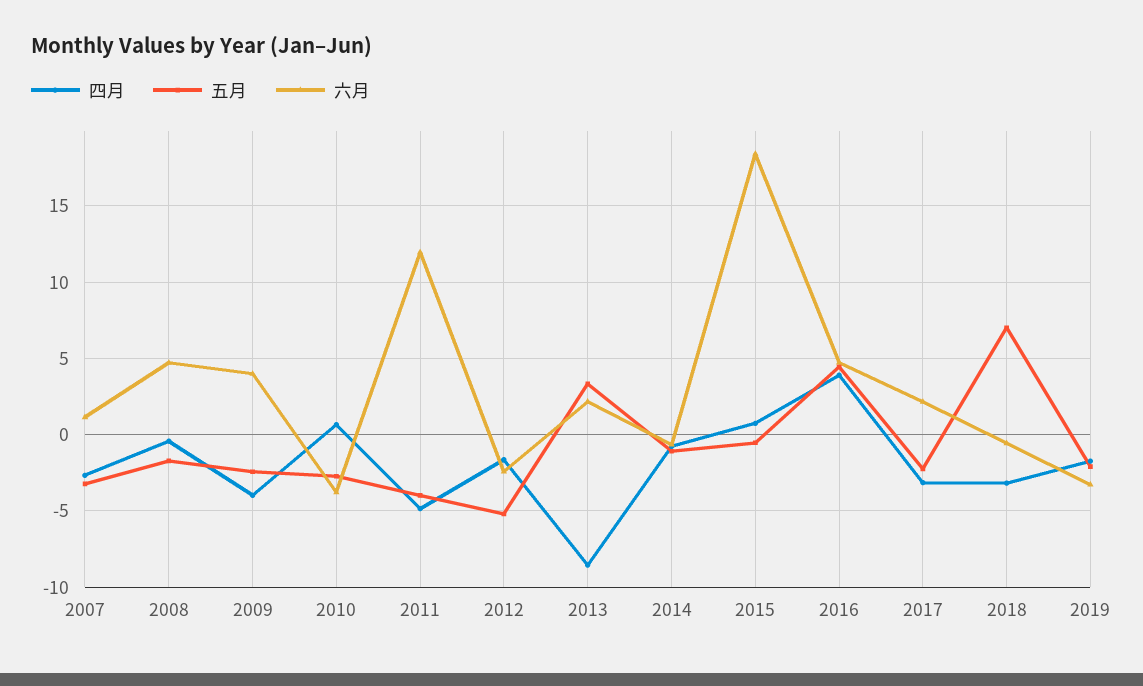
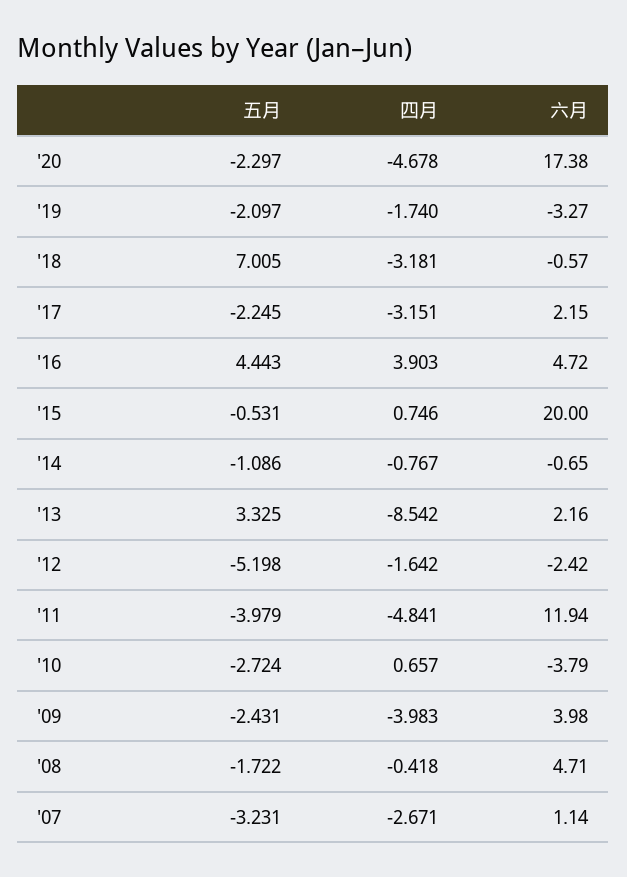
六月, 2015: 18.5 -> 20
五月, '20: none -> -2.297
四月, '20: none -> -4.678
六月, '20: none -> 17.38

